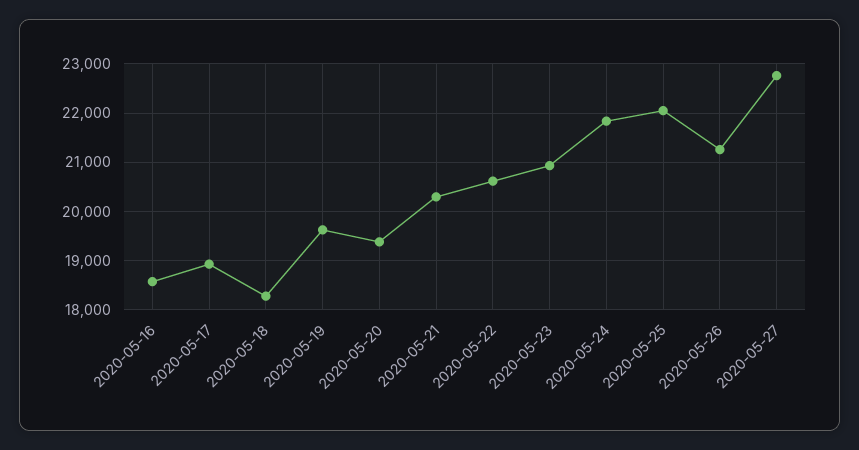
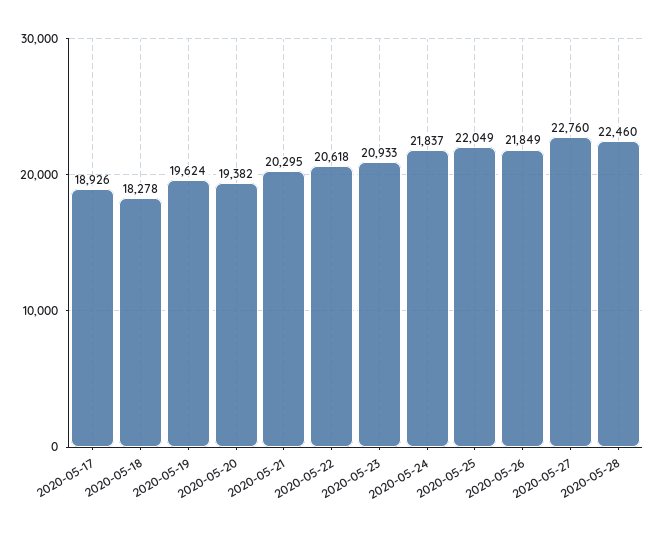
2020-05-16: 18600 -> none
2020-05-26: 21200 -> 21849
2020-05-28: none -> 22460

